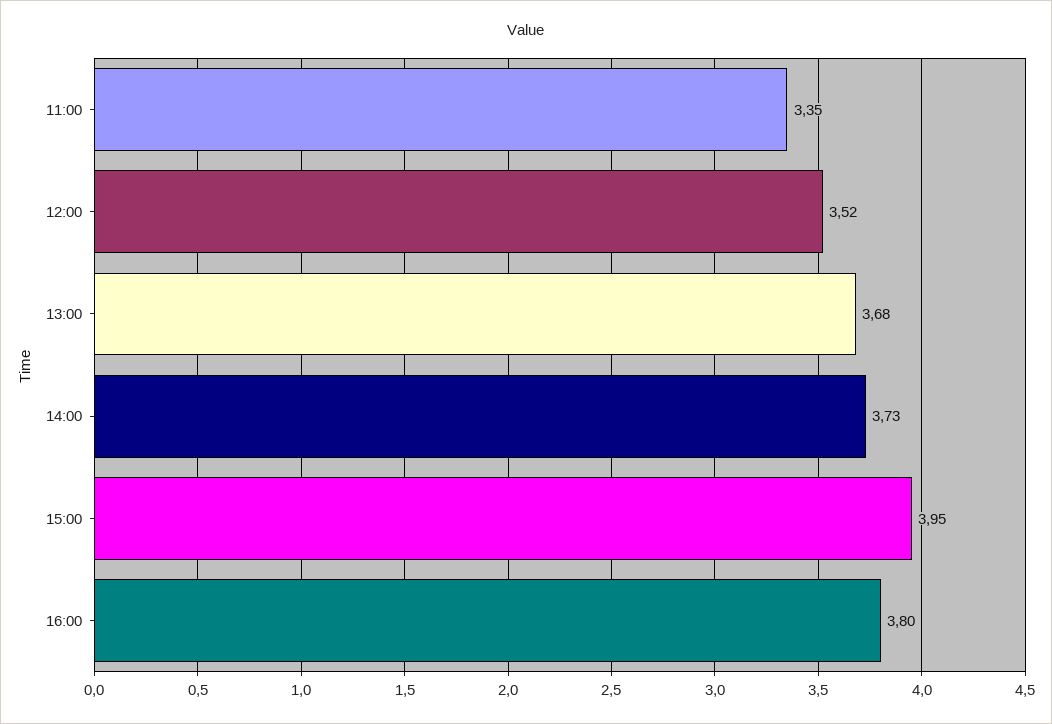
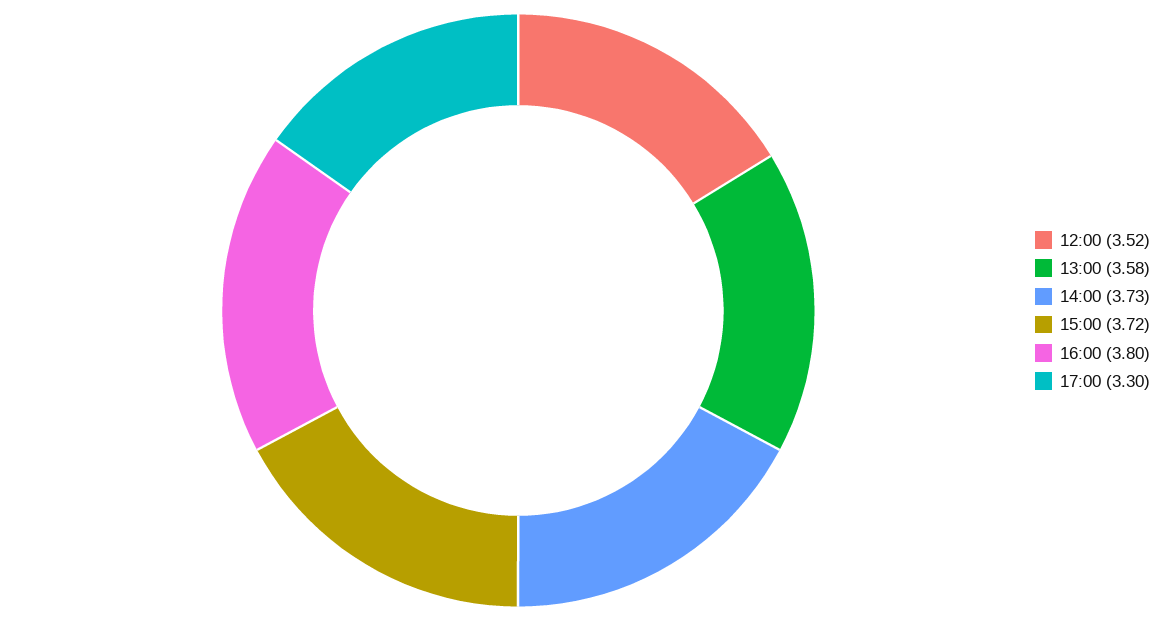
11:00: 3.35 -> none
13:00: 3.68 -> 3.58
15:00: 3.95 -> 3.72
17:00: none -> 3.3

